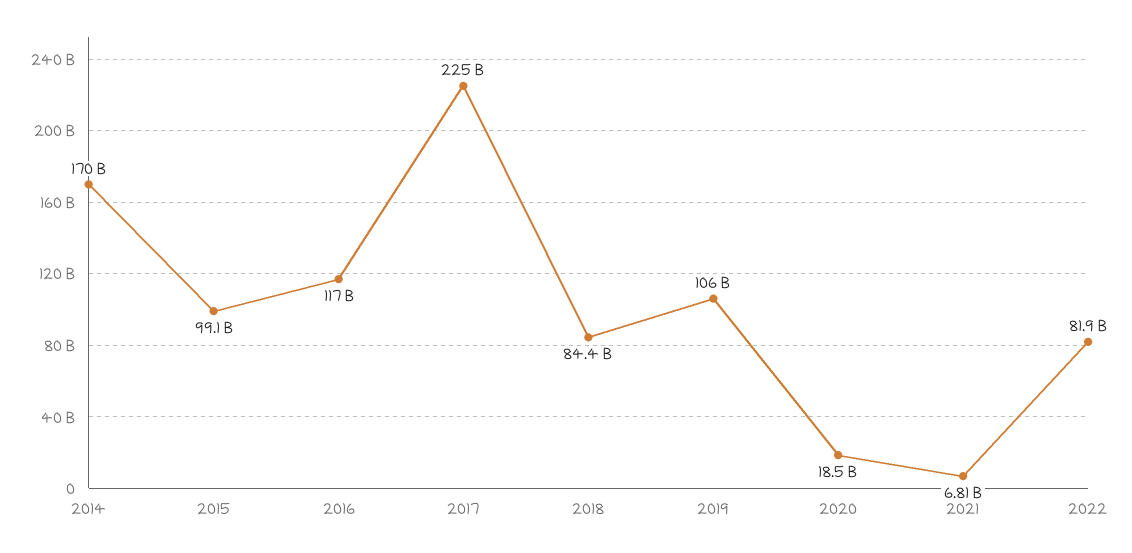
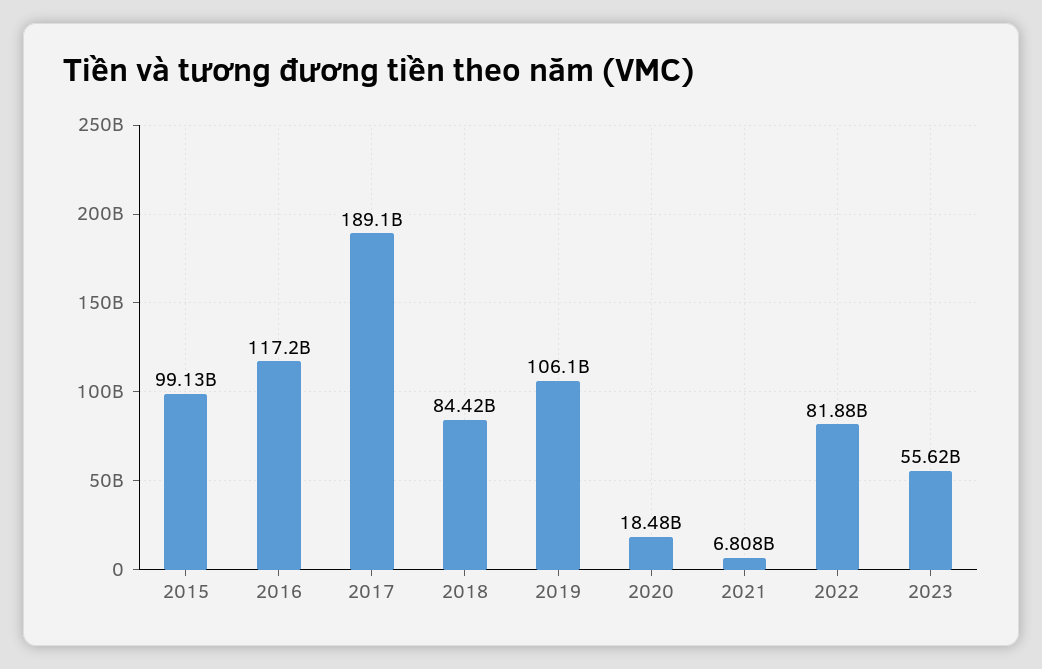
2014: 170000000000 -> none
2017: 225000000000 -> 189100000000
2023: none -> 55620000000

